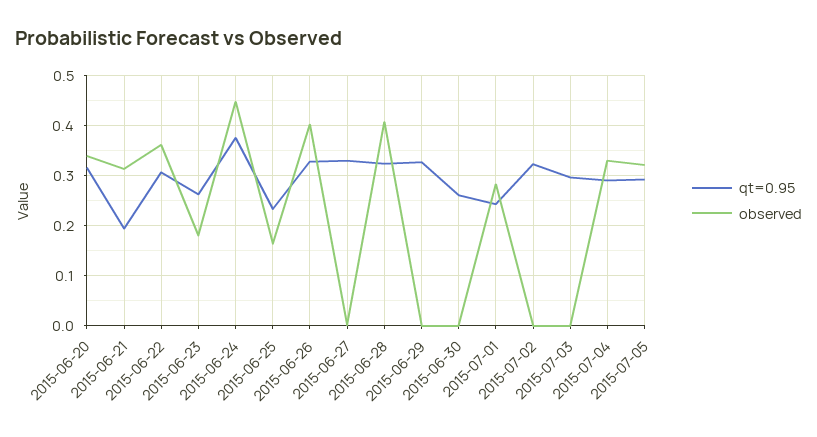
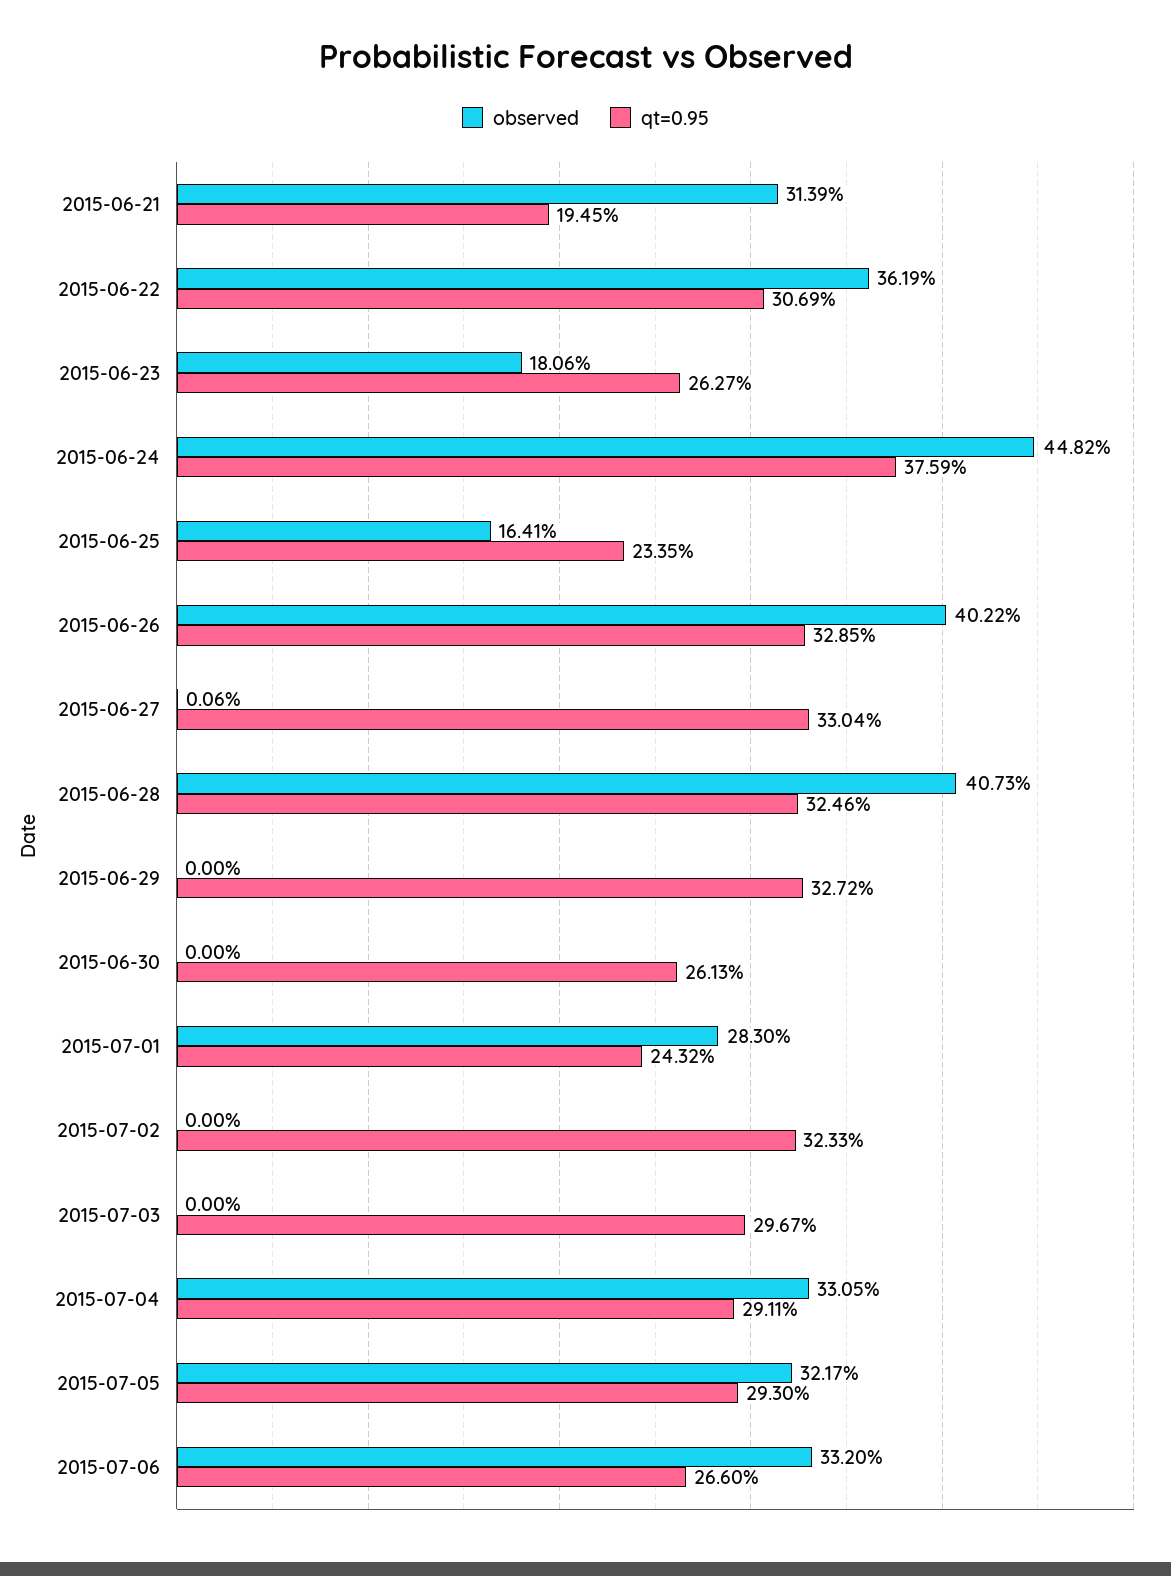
qt=0.95, 2015-06-20: 0.32 -> none
observed, 2015-06-20: 0.34 -> none
observed, 2015-07-06: none -> 0.332
qt=0.95, 2015-07-06: none -> 0.266

